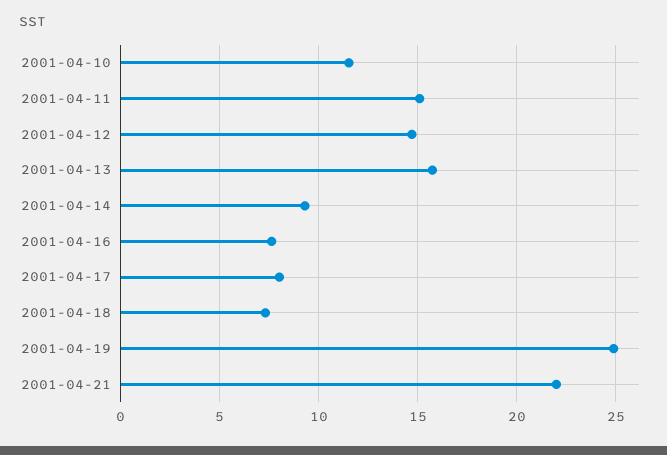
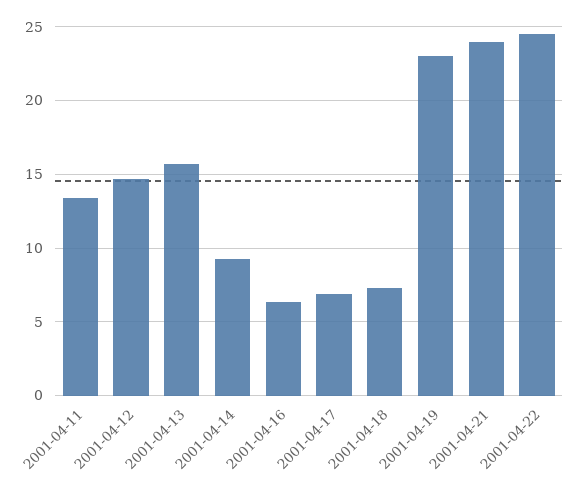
2001-04-10: 11.5 -> none
2001-04-11: 15 -> 13.5
2001-04-16: 7.5 -> 6.5
2001-04-17: 8 -> 7
2001-04-19: 25 -> 23
2001-04-21: 22 -> 24
2001-04-22: none -> 24.5

